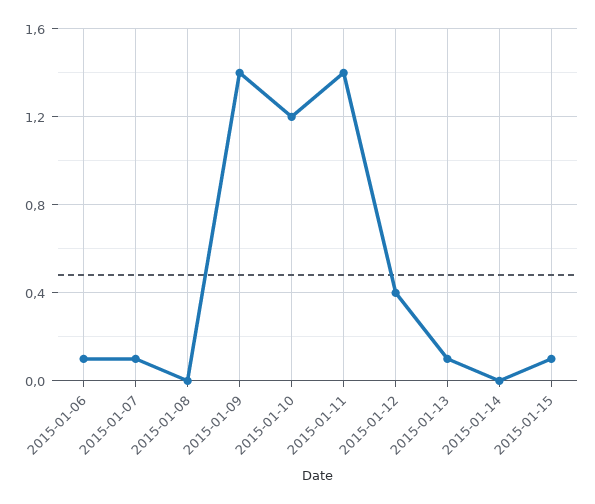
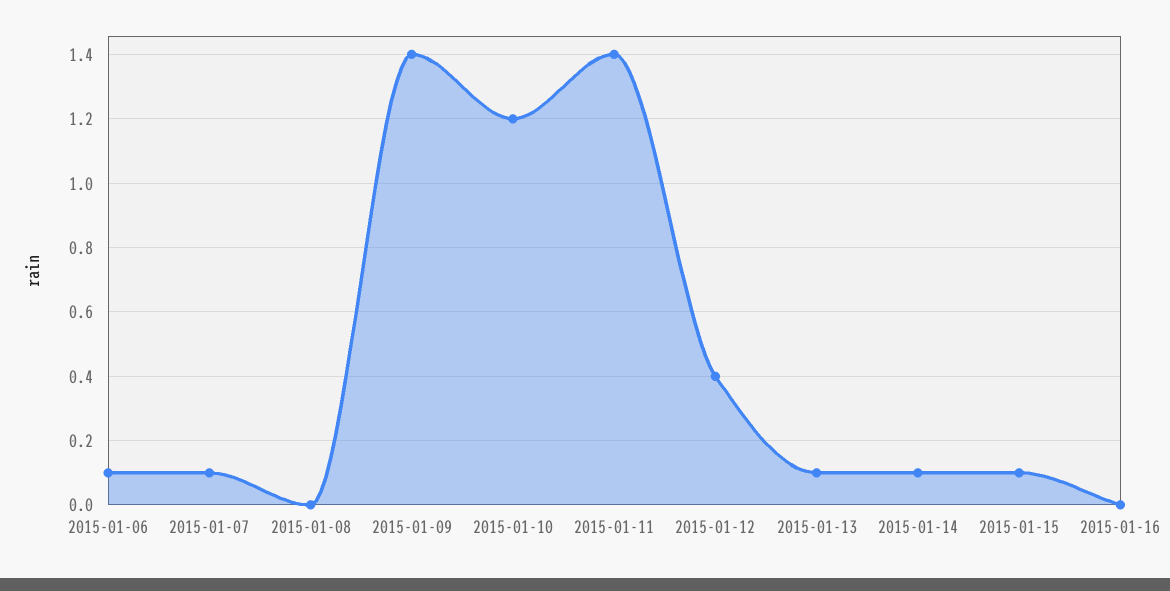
2015-01-14: 0 -> 0.1
2015-01-16: none -> 0

